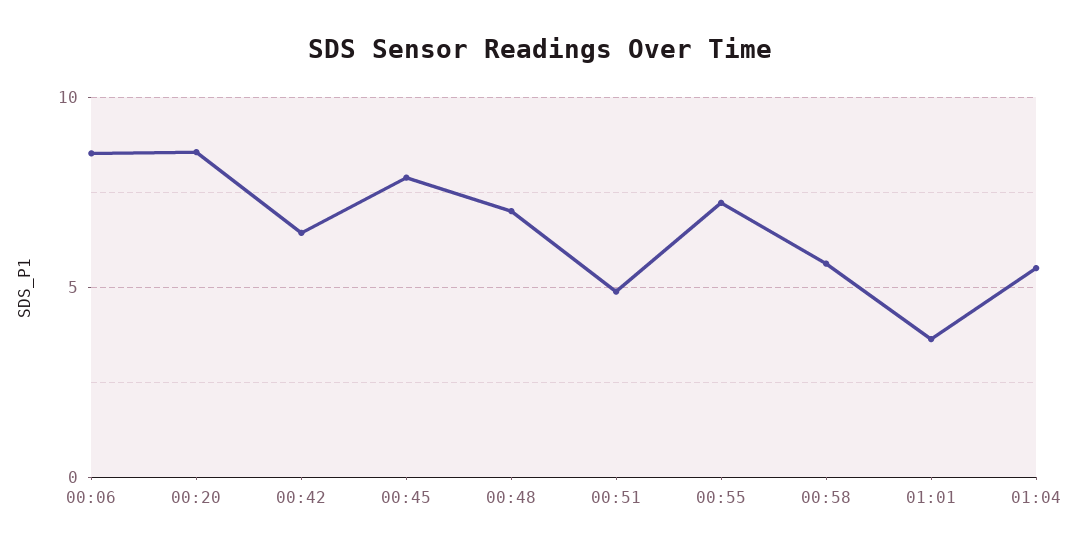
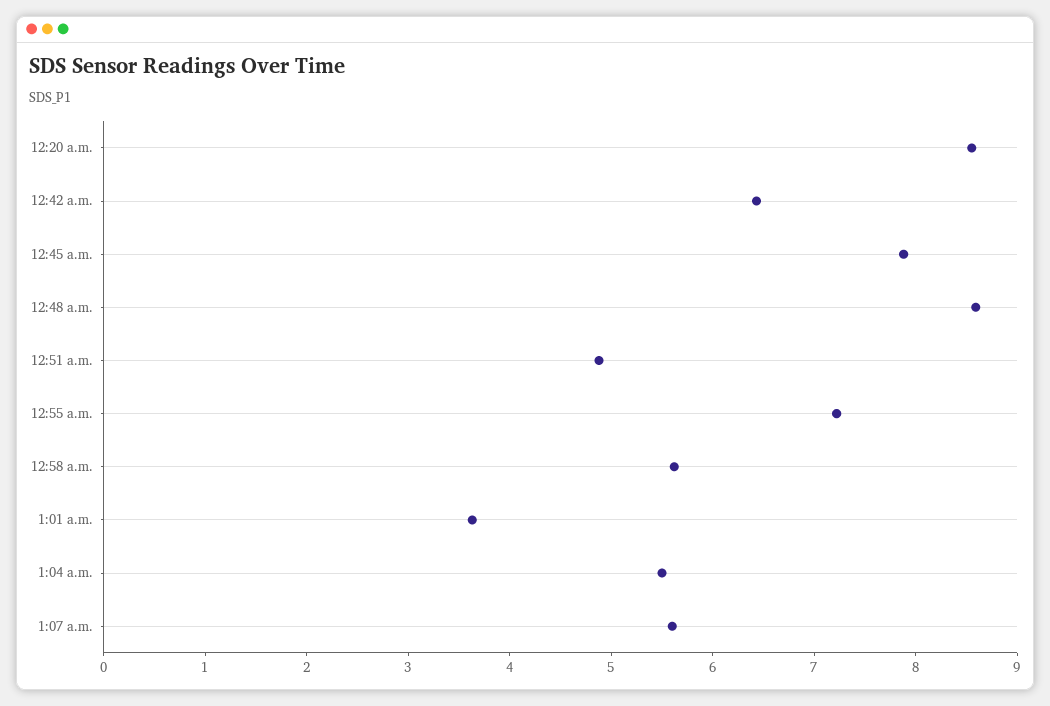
00:06: 8.5 -> none
00:48: 7 -> 8.6
1:07 a.m.: none -> 5.6

